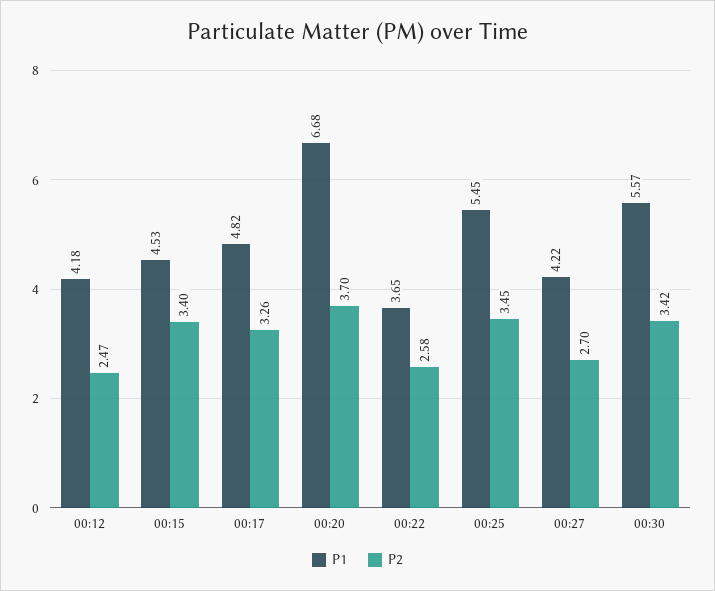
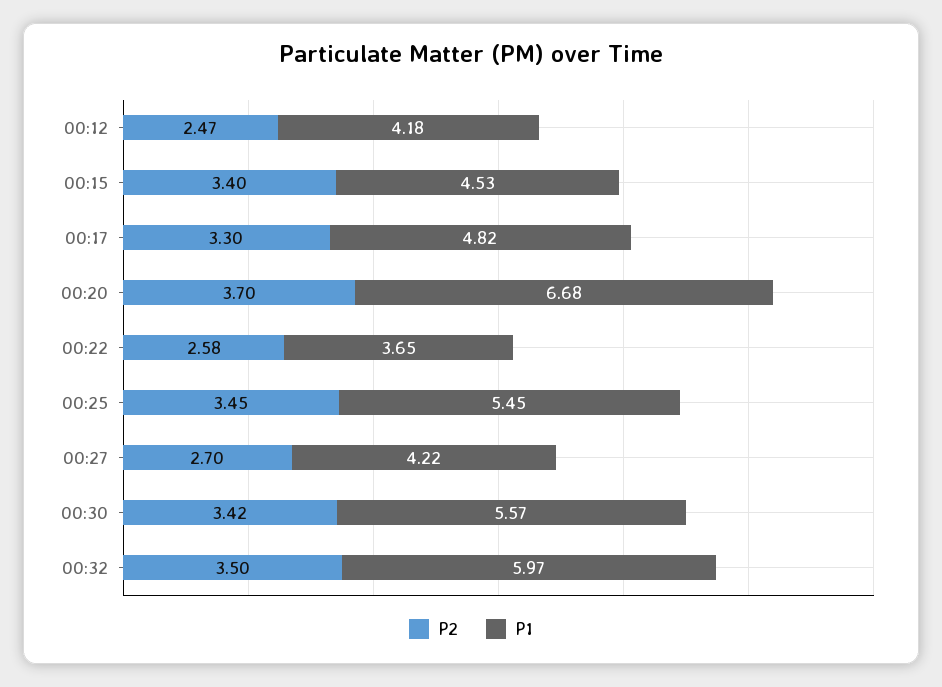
P2, 00:17: 3.26 -> 3.3
P2, 00:32: none -> 3.5
P1, 00:32: none -> 5.97

